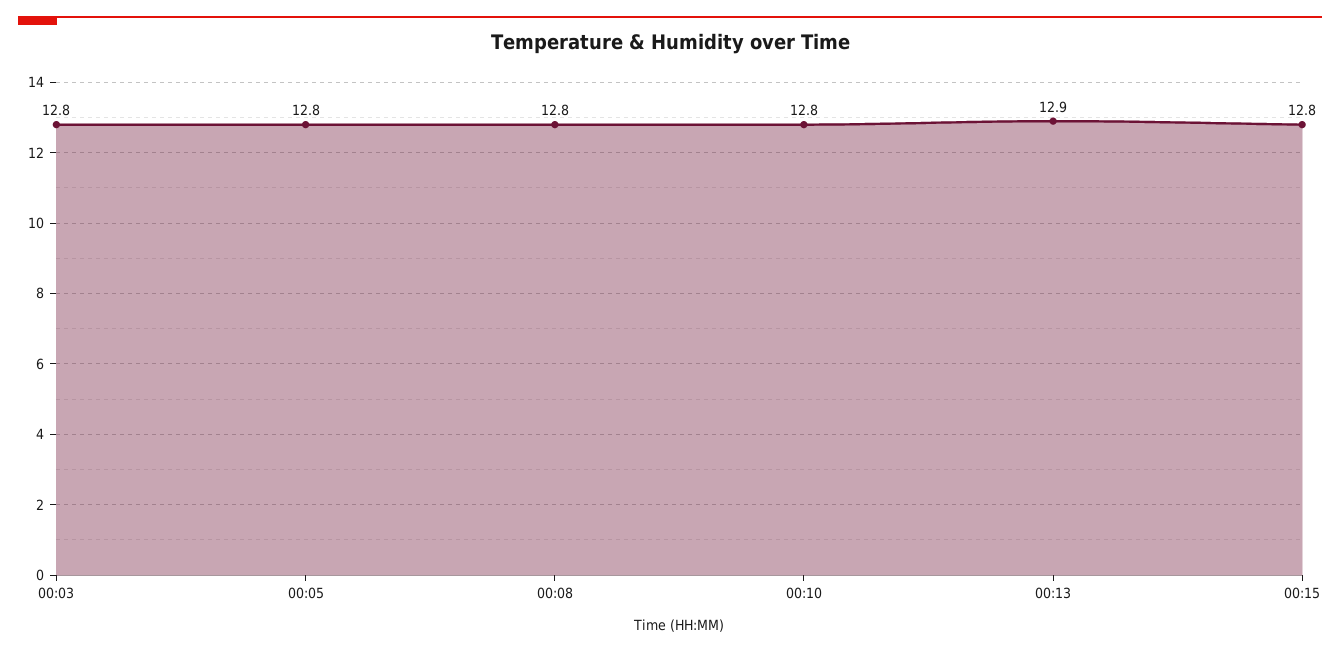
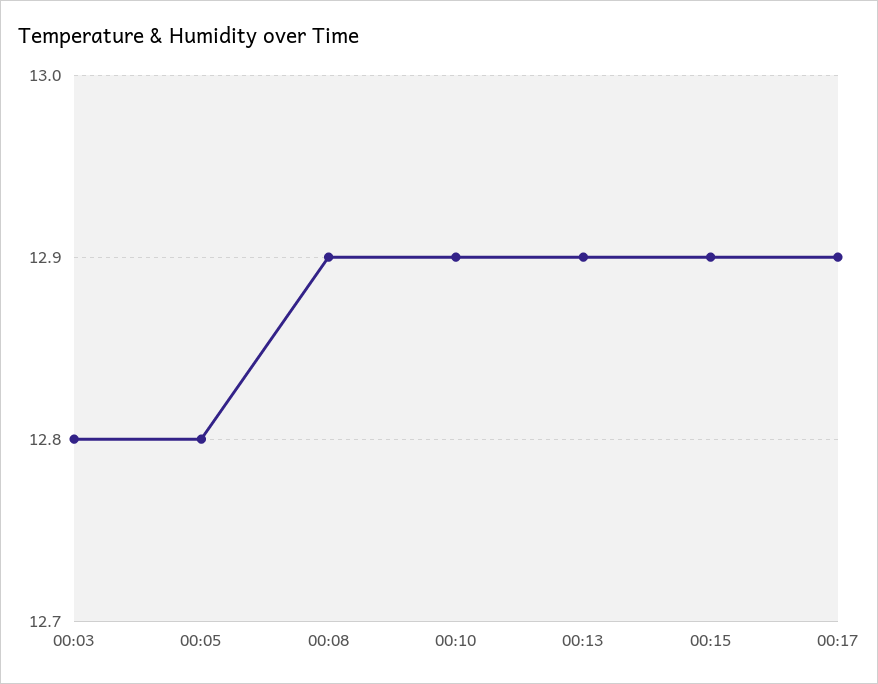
00:08: 12.8 -> 12.9
00:10: 12.8 -> 12.9
00:15: 12.8 -> 12.9
00:17: none -> 12.9

